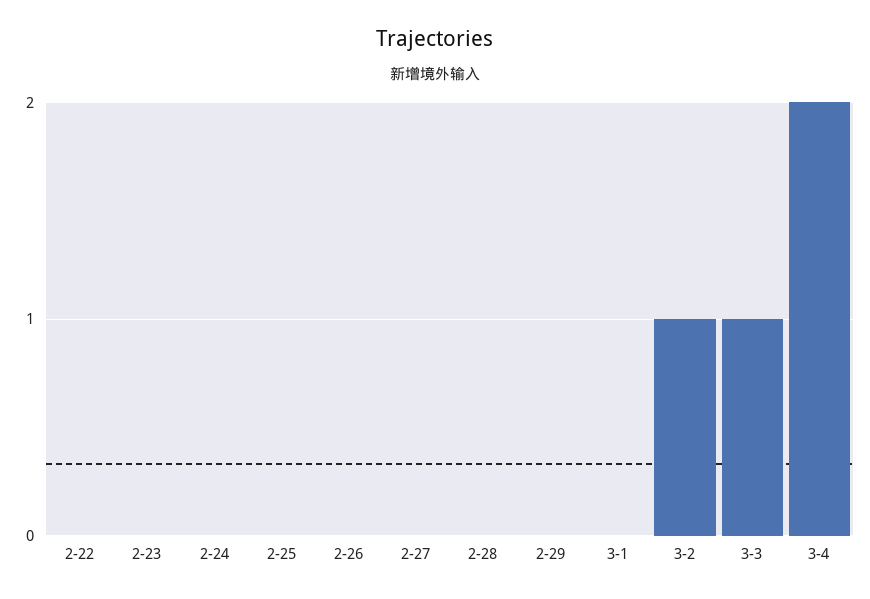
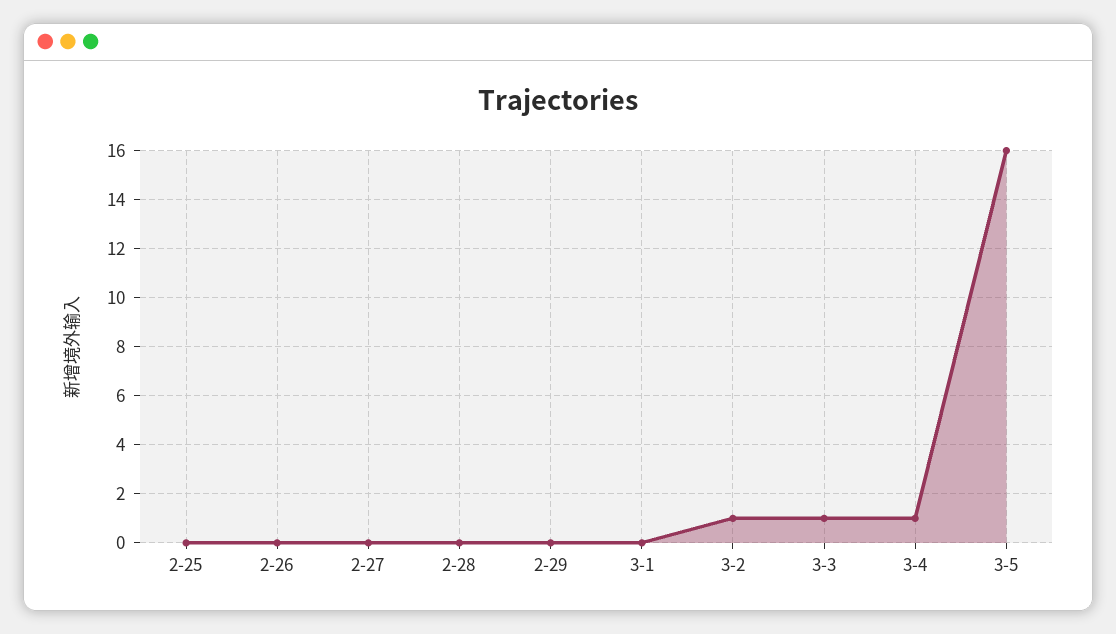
2-22: 0 -> none
2-23: 0 -> none
2-24: 0 -> none
3-4: 2 -> 1
3-5: none -> 16

